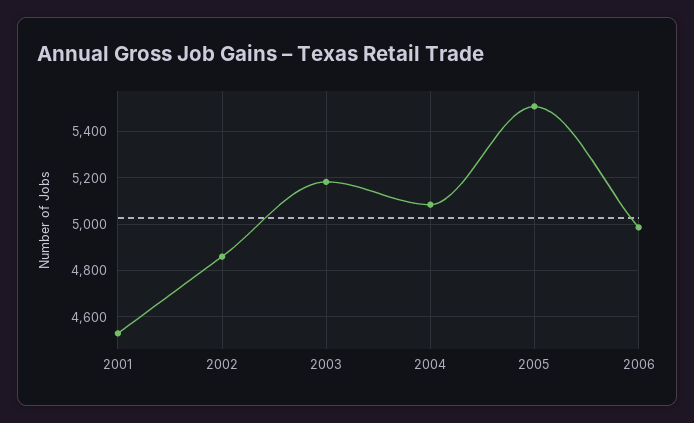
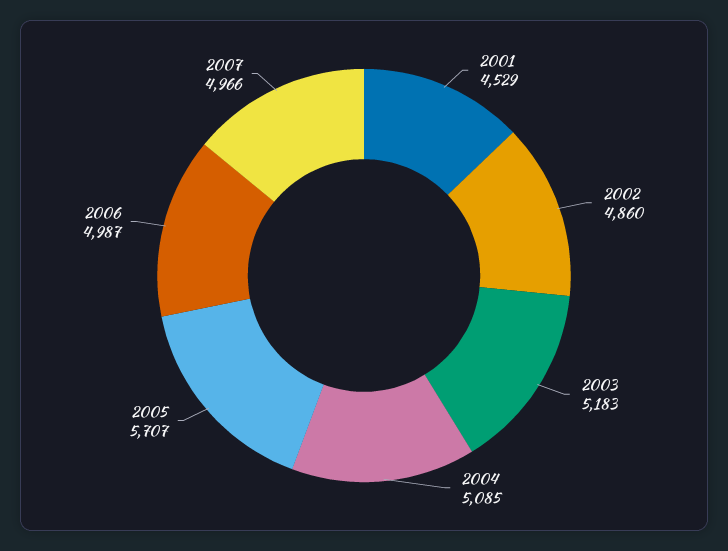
2005: 5500 -> 5707
2007: none -> 4966

